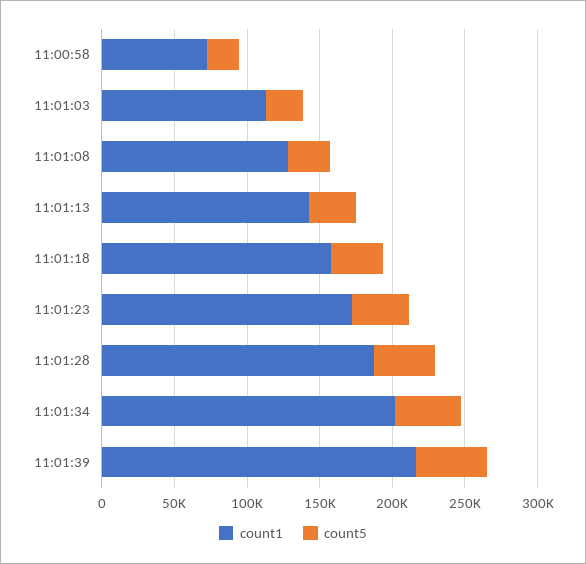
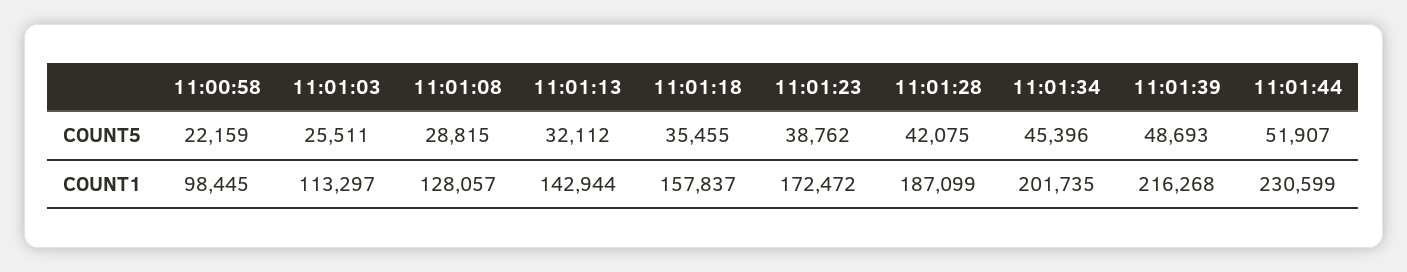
count1, 11:00:58: 70000 -> 98445
count5, 11:01:44: none -> 51907
count1, 11:01:44: none -> 230599

